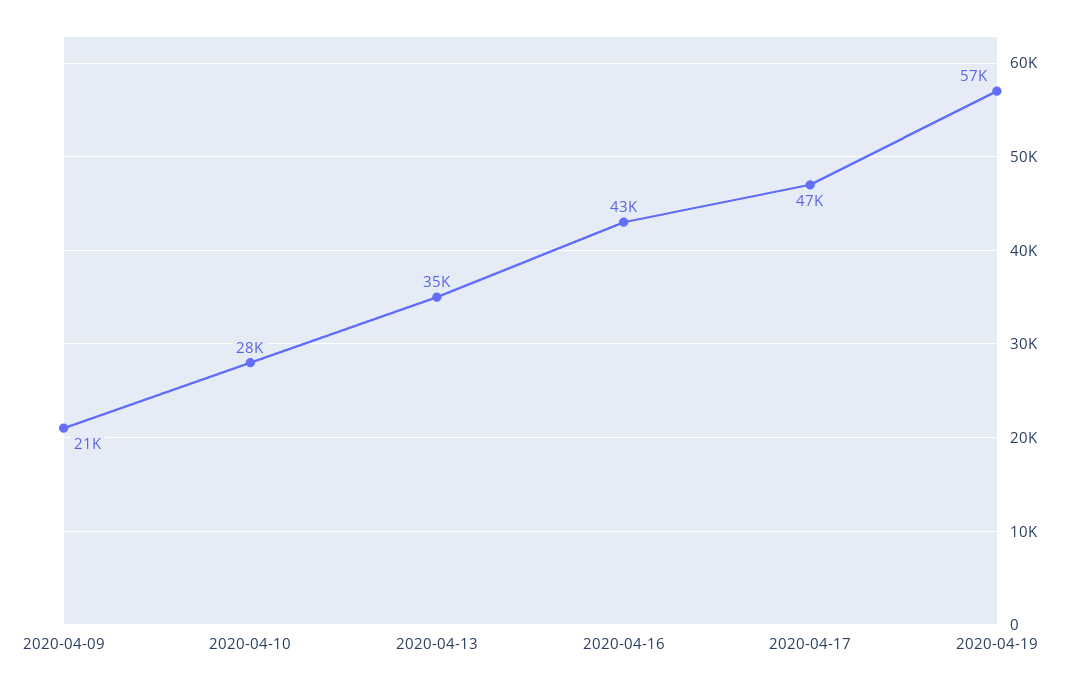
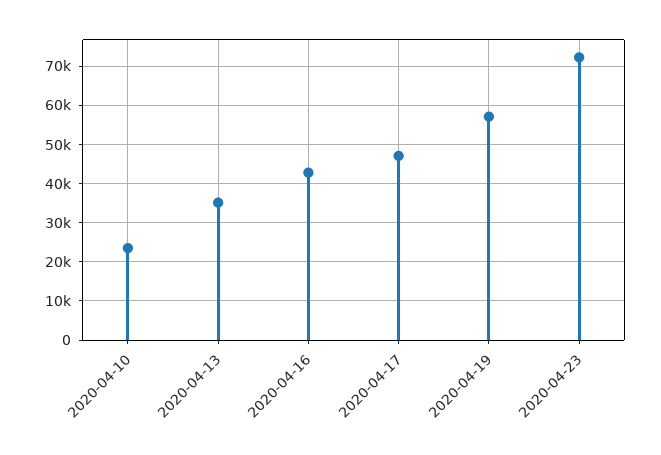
2020-04-09: 21000 -> none
2020-04-10: 28000 -> 24000
2020-04-23: none -> 72000

